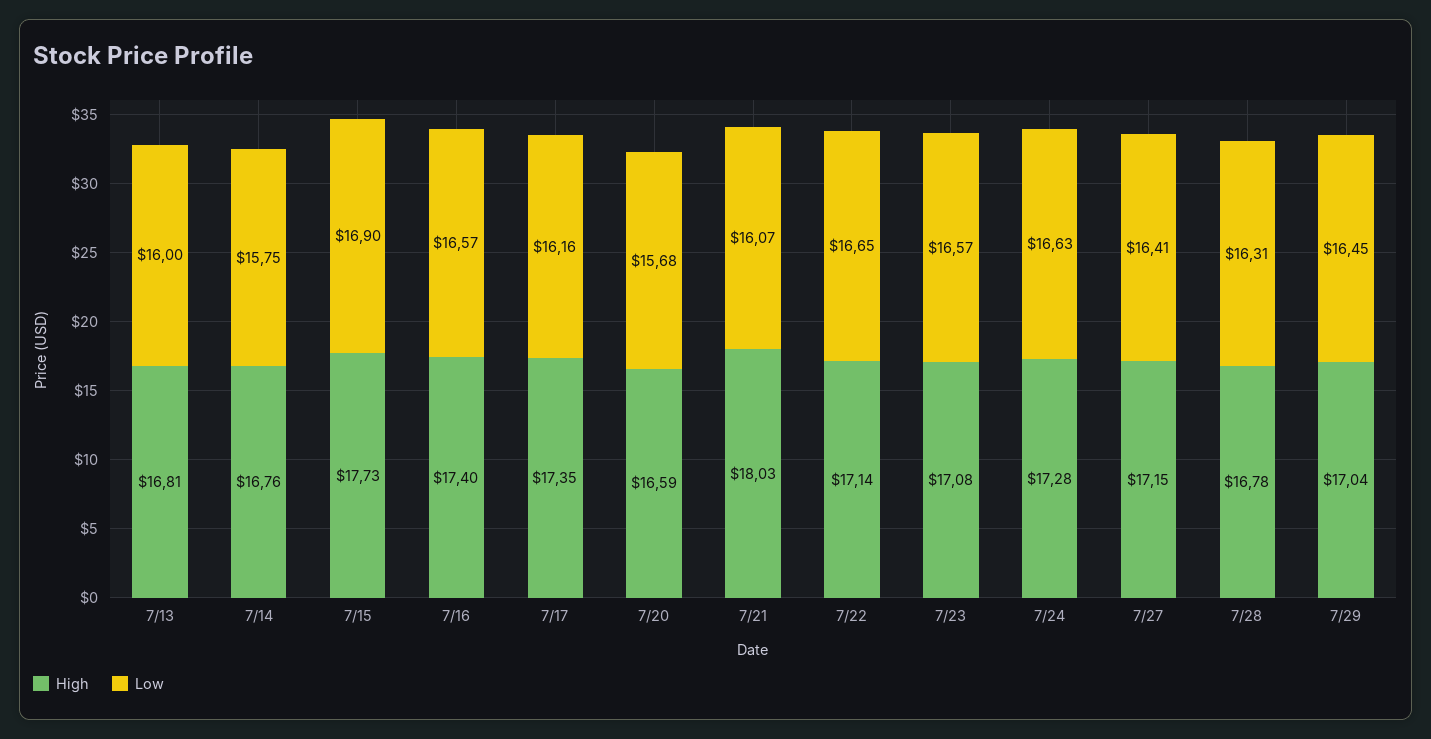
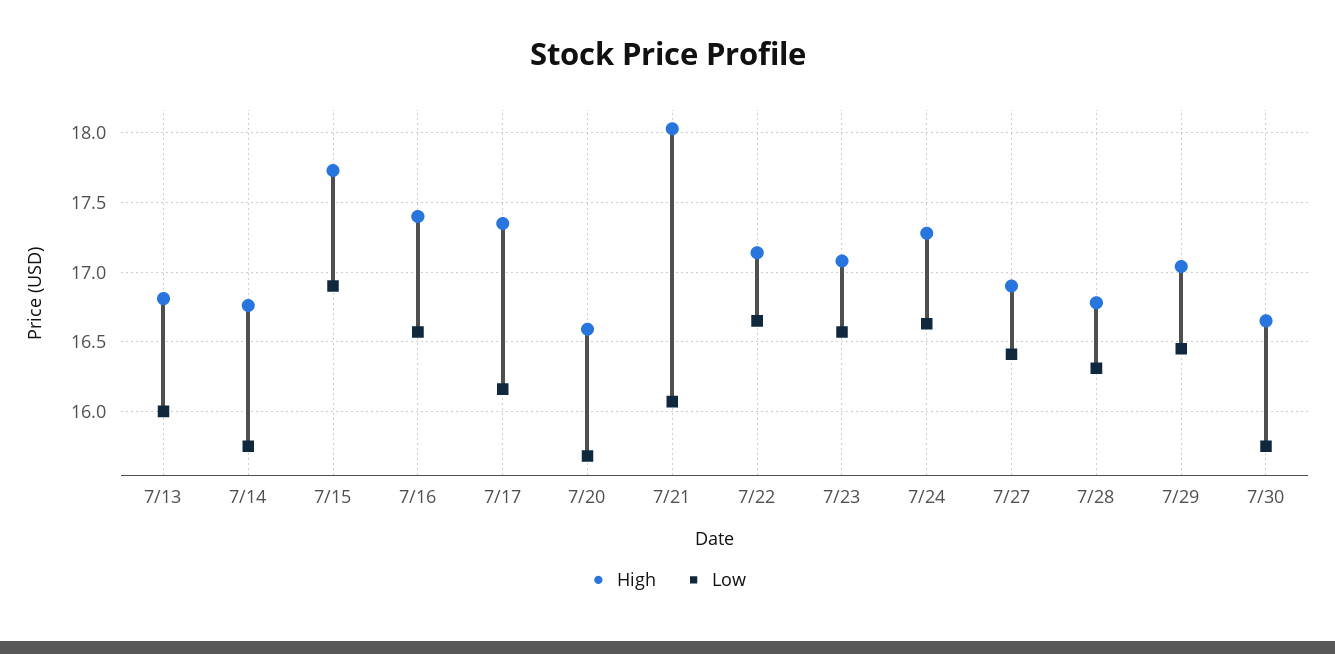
High, 7/27: 17.15 -> 16.9
High, 7/30: none -> 16.65
Low, 7/30: none -> 15.75

